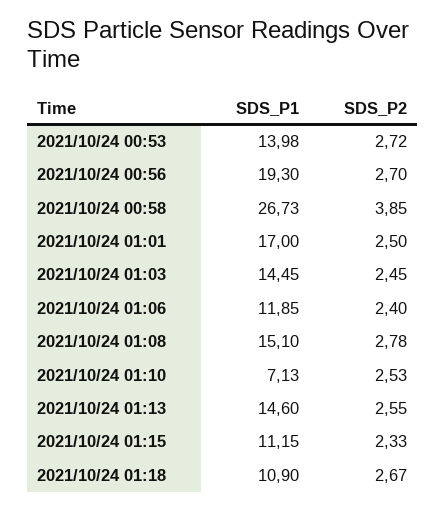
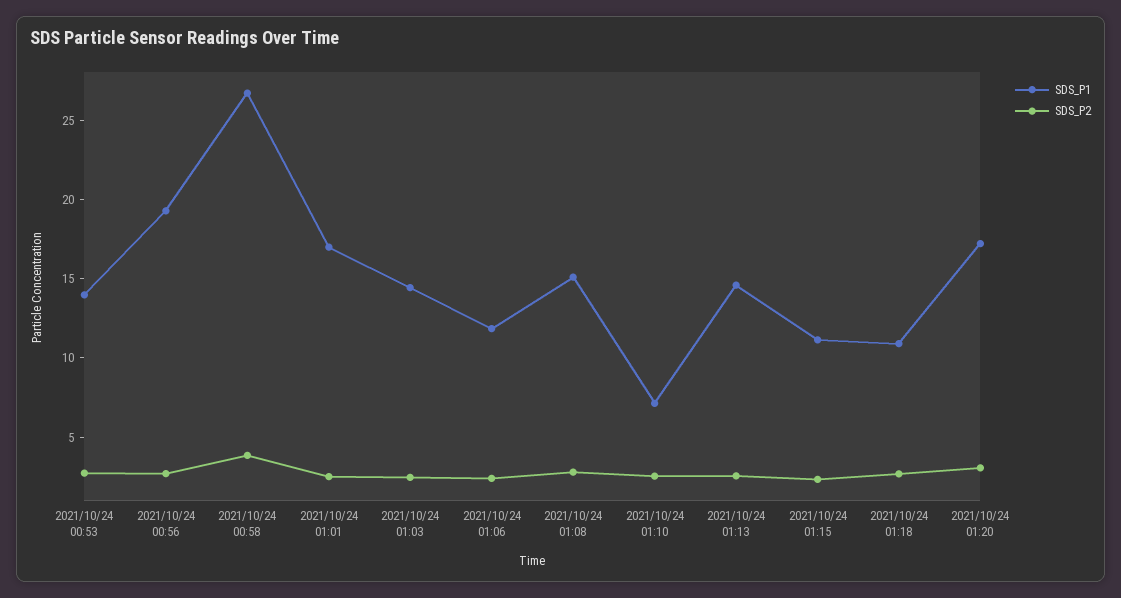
SDS_P1, 2021/10/24 01:20: none -> 17
SDS_P2, 2021/10/24 01:20: none -> 3

